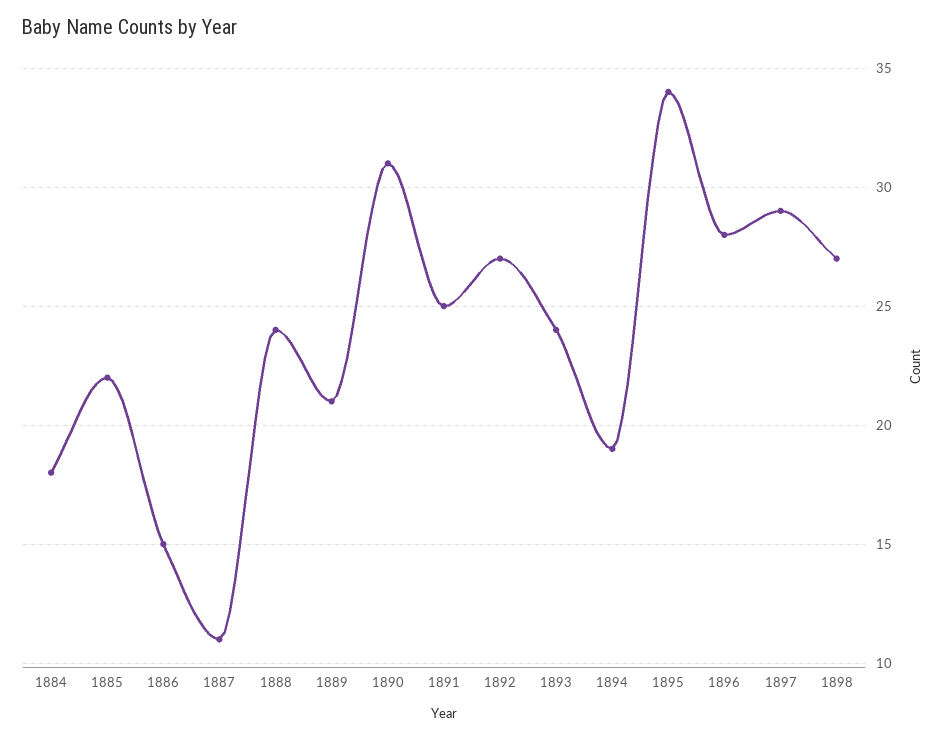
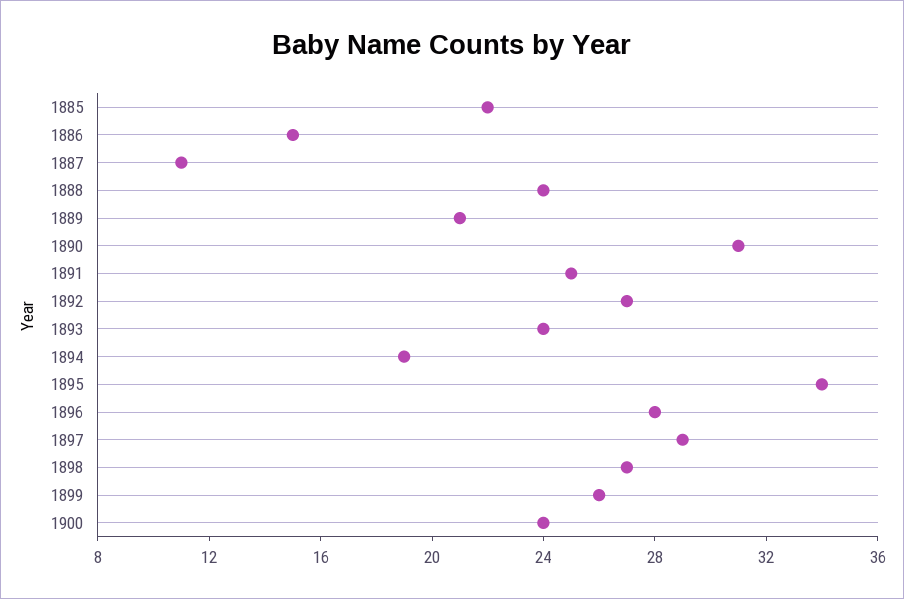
1884: 18 -> none
1899: none -> 26
1900: none -> 24

